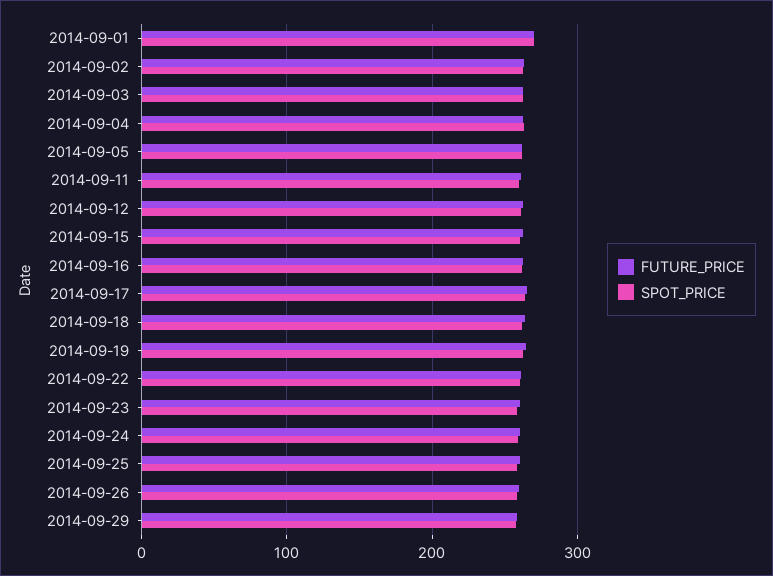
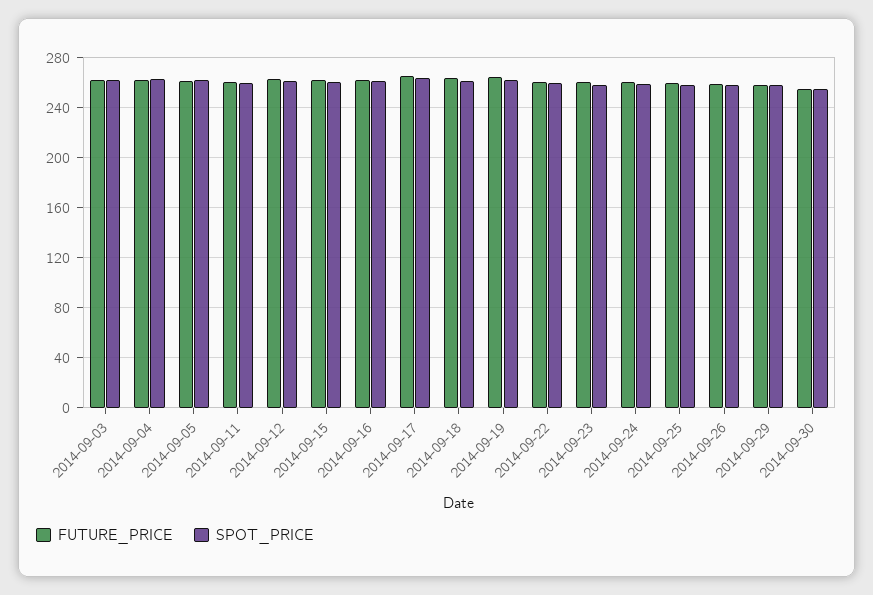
FUTURE_PRICE, 2014-09-01: 270 -> none
SPOT_PRICE, 2014-09-01: 270 -> none
FUTURE_PRICE, 2014-09-02: 260 -> none
SPOT_PRICE, 2014-09-02: 260 -> none
FUTURE_PRICE, 2014-09-30: none -> 255
SPOT_PRICE, 2014-09-30: none -> 255

